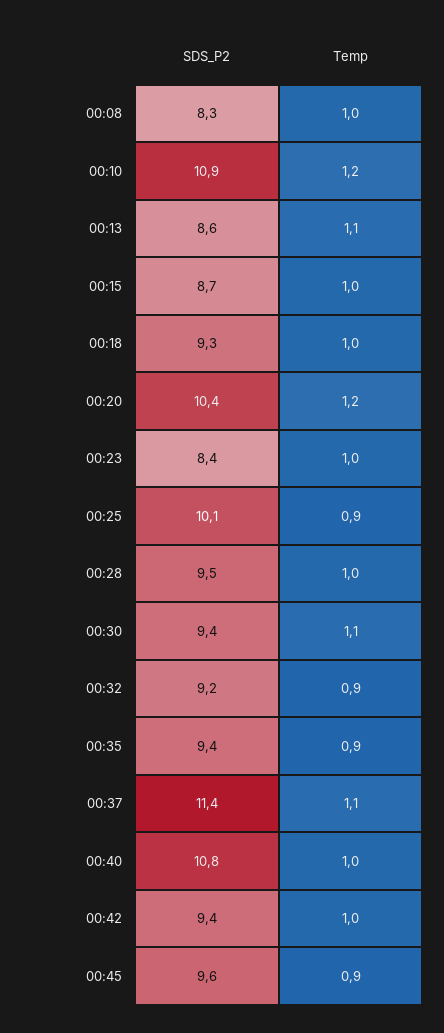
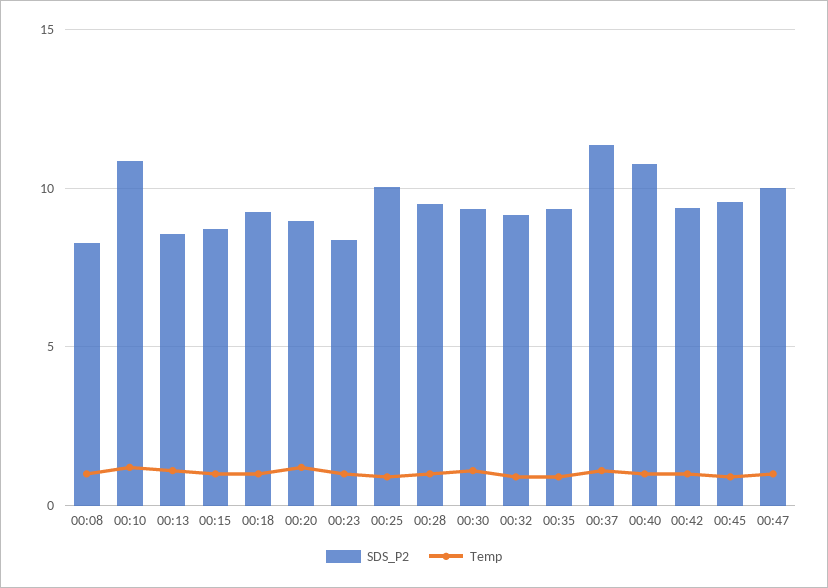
SDS_P2, 00:20: 10.4 -> 9
SDS_P2, 00:47: none -> 10
Temp, 00:47: none -> 1

